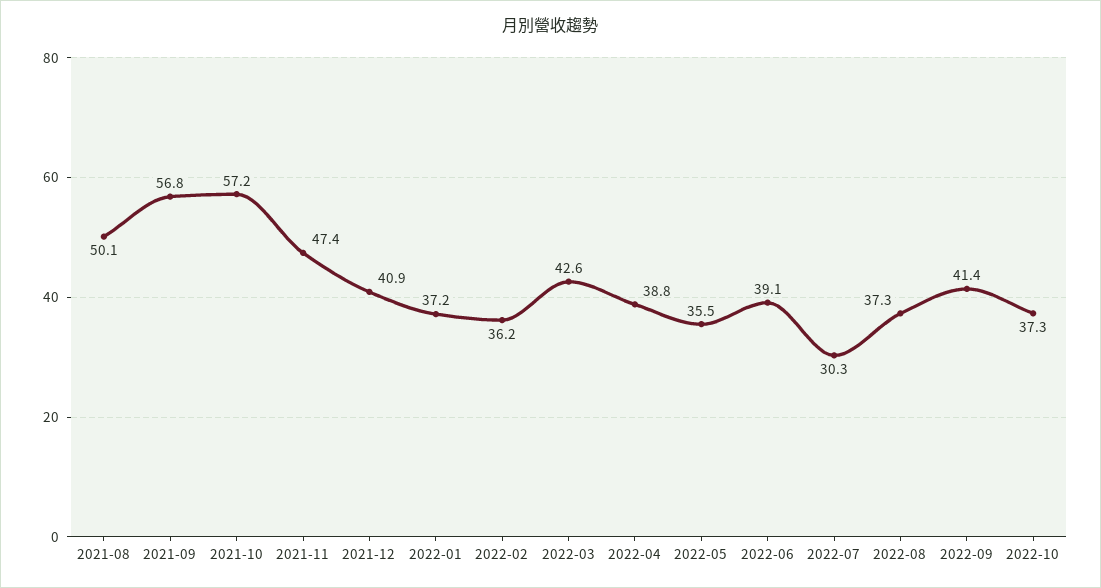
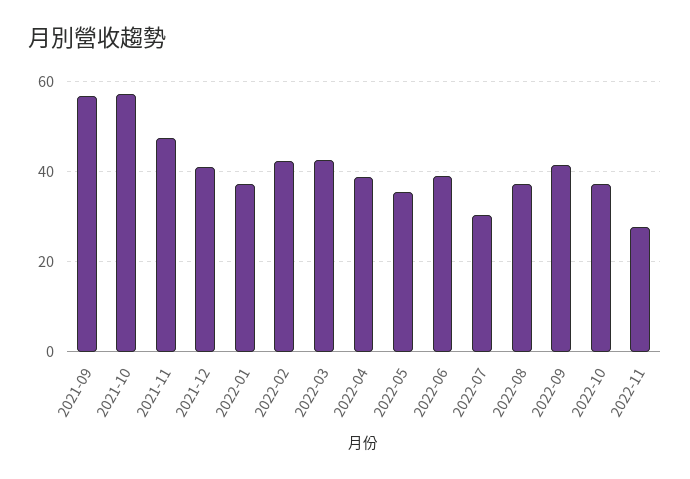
2021-08: 50.1 -> none
2022-02: 36.2 -> 42
2022-11: none -> 28

